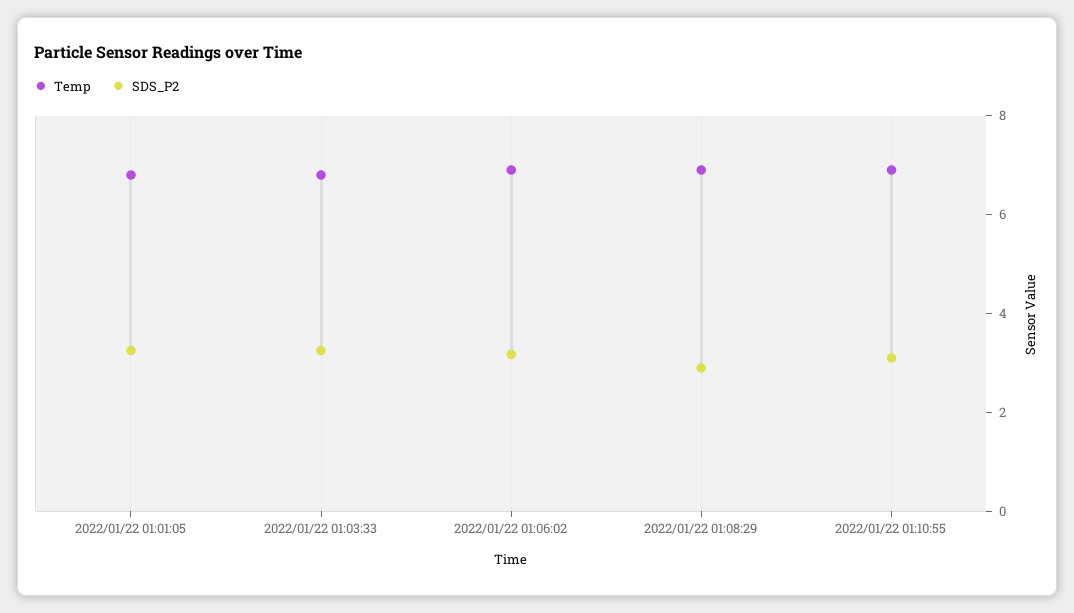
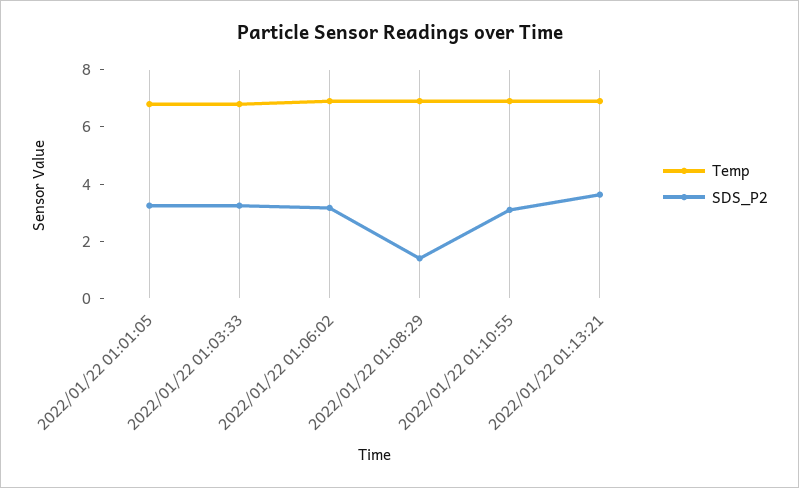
SDS_P2, 2022/01/22 01:08:29: 3 -> 1.5
Temp, 2022/01/22 01:13:21: none -> 7
SDS_P2, 2022/01/22 01:13:21: none -> 3.5

